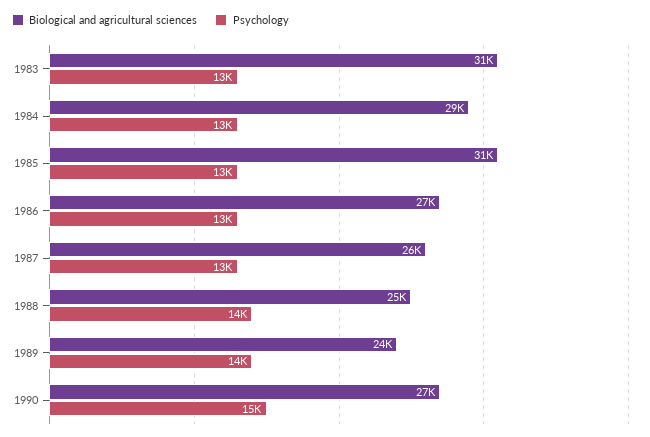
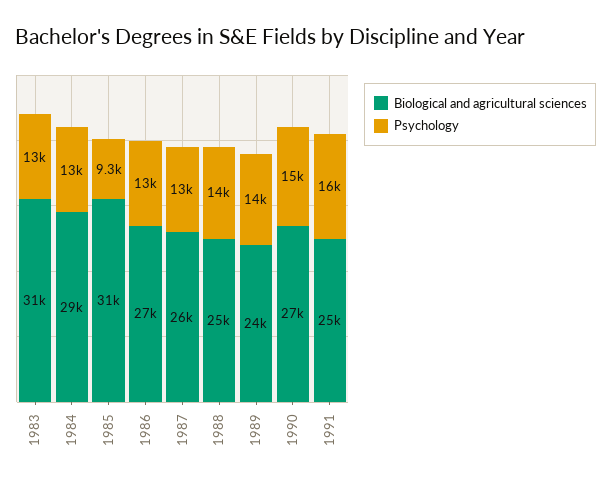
Psychology, 1985: 13000 -> 9300
Biological and agricultural sciences, 1991: none -> 25000
Psychology, 1991: none -> 16000

